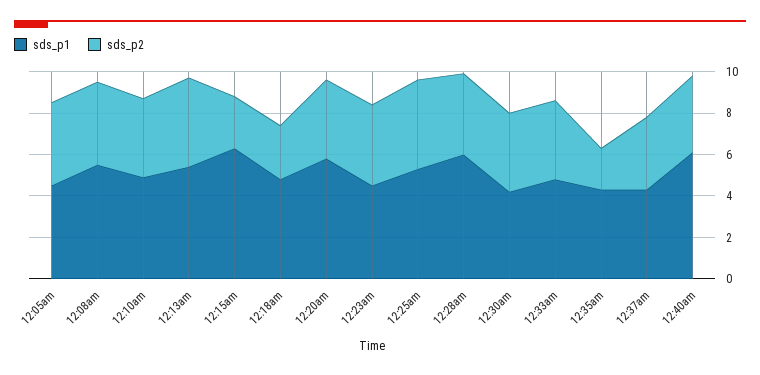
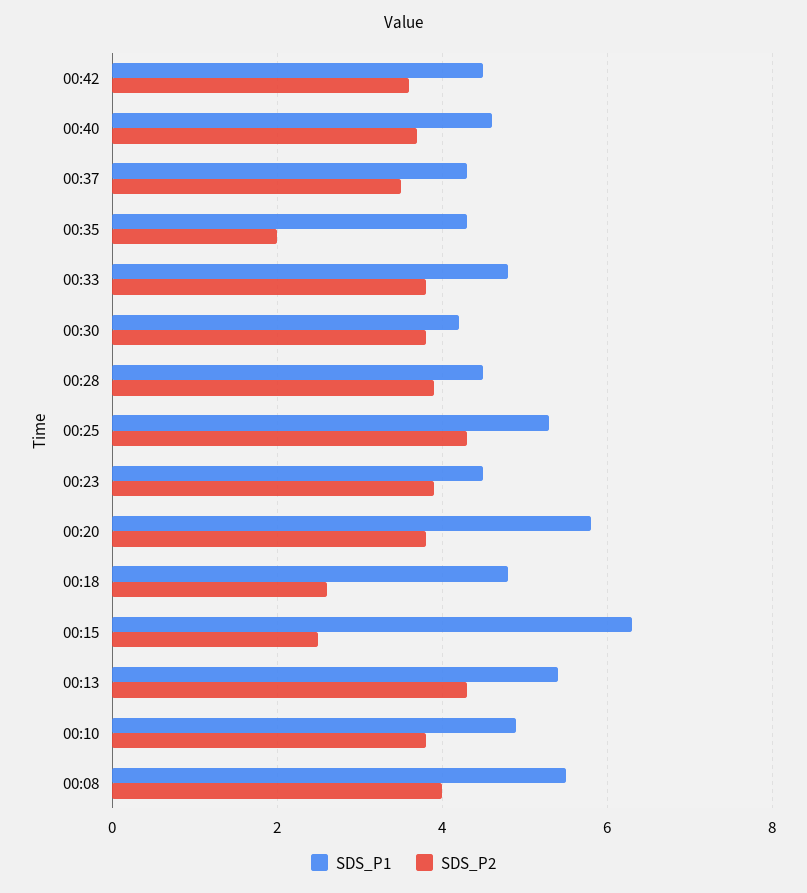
sds_p1, 12:05am: 4.5 -> none
sds_p2, 12:05am: 4 -> none
sds_p1, 12:28am: 6 -> 4.5
sds_p1, 12:40am: 6 -> 4.5
sds_p1, 00:42: none -> 4.5
sds_p2, 00:42: none -> 3.5

